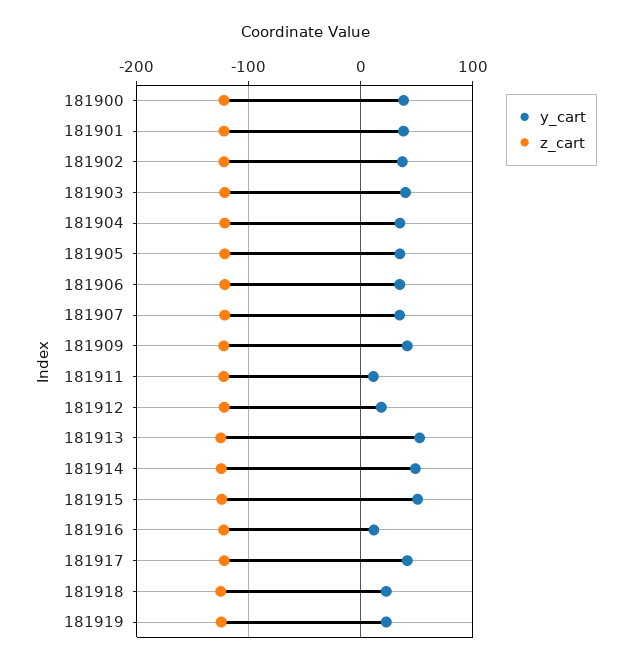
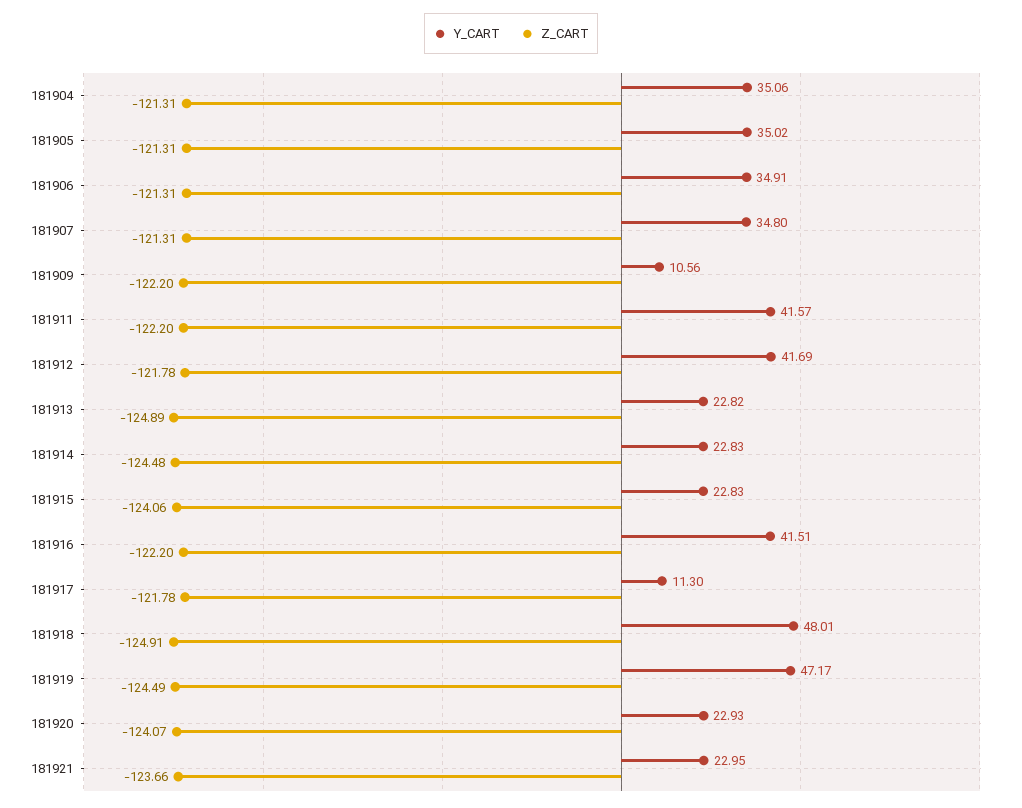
y_cart, 181900: 40 -> none
z_cart, 181900: -120 -> none
y_cart, 181901: 40 -> none
z_cart, 181901: -120 -> none
y_cart, 181902: 40 -> none
z_cart, 181902: -120 -> none
y_cart, 181903: 40 -> none
z_cart, 181903: -120 -> none
y_cart, 181909: 40 -> 10.56
y_cart, 181911: 10 -> 41.57
y_cart, 181912: 20 -> 41.69
y_cart, 181913: 50 -> 22.82
y_cart, 181914: 50 -> 22.83
y_cart, 181915: 50 -> 22.83
y_cart, 181916: 10 -> 41.51
y_cart, 181917: 40 -> 11.3
y_cart, 181918: 20 -> 48.01
y_cart, 181919: 20 -> 47.17
y_cart, 181920: none -> 22.93
z_cart, 181920: none -> -124.07
y_cart, 181921: none -> 22.95
z_cart, 181921: none -> -123.66

